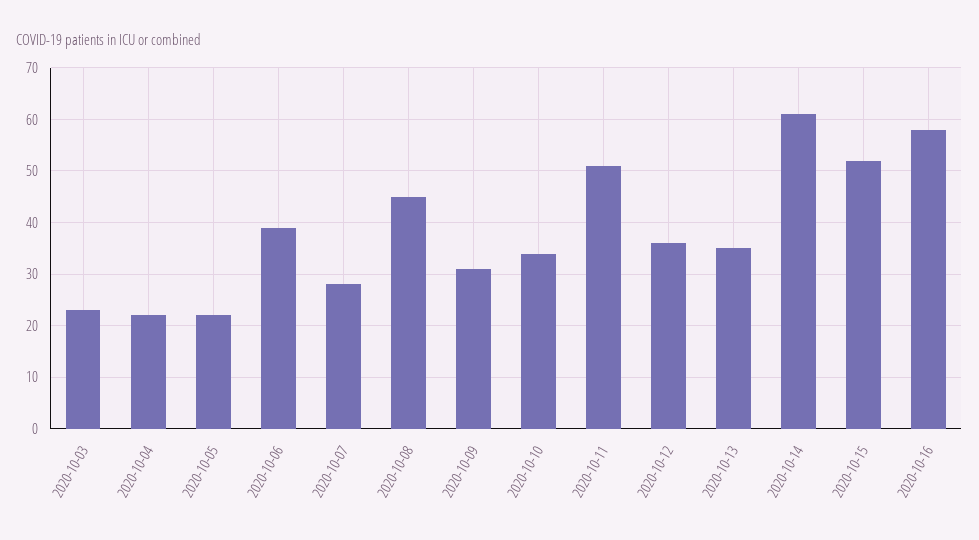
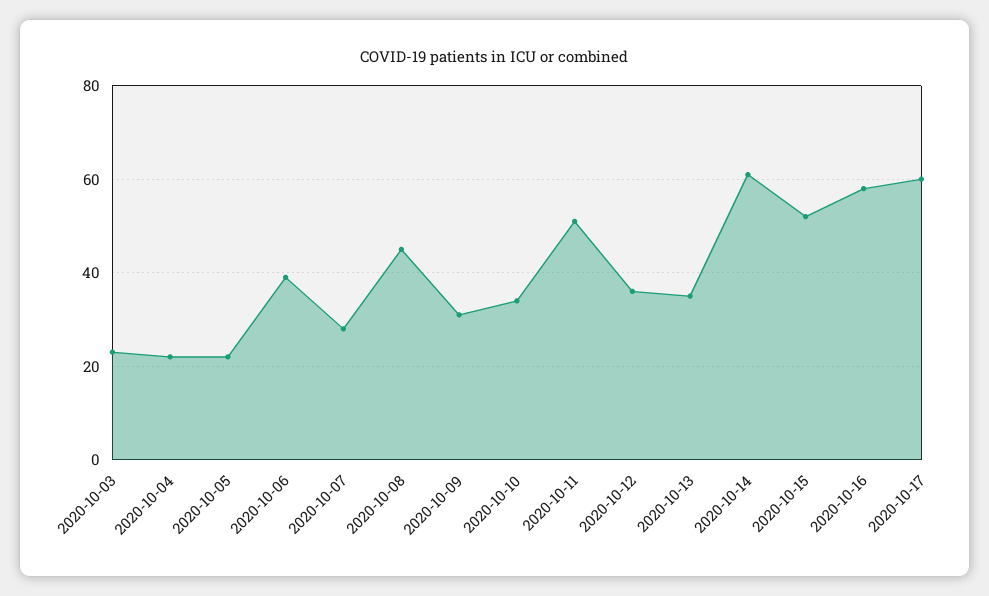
2020-10-17: none -> 60

